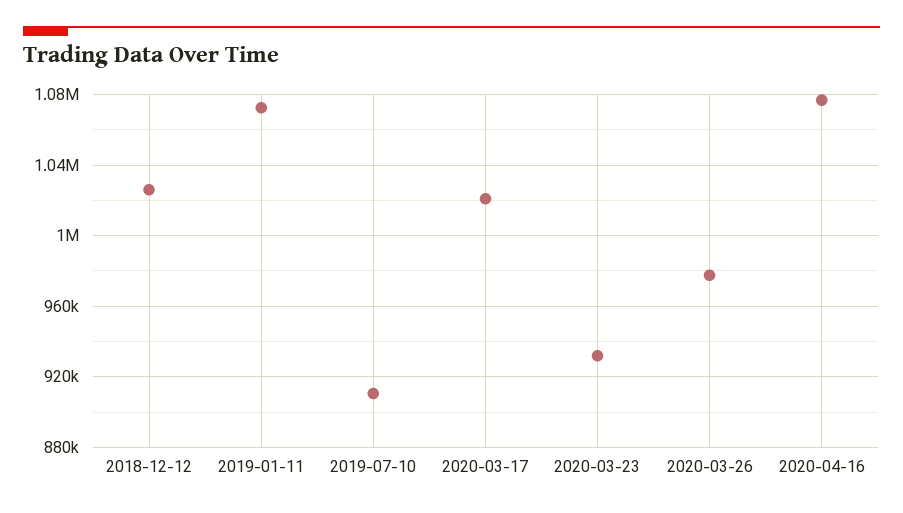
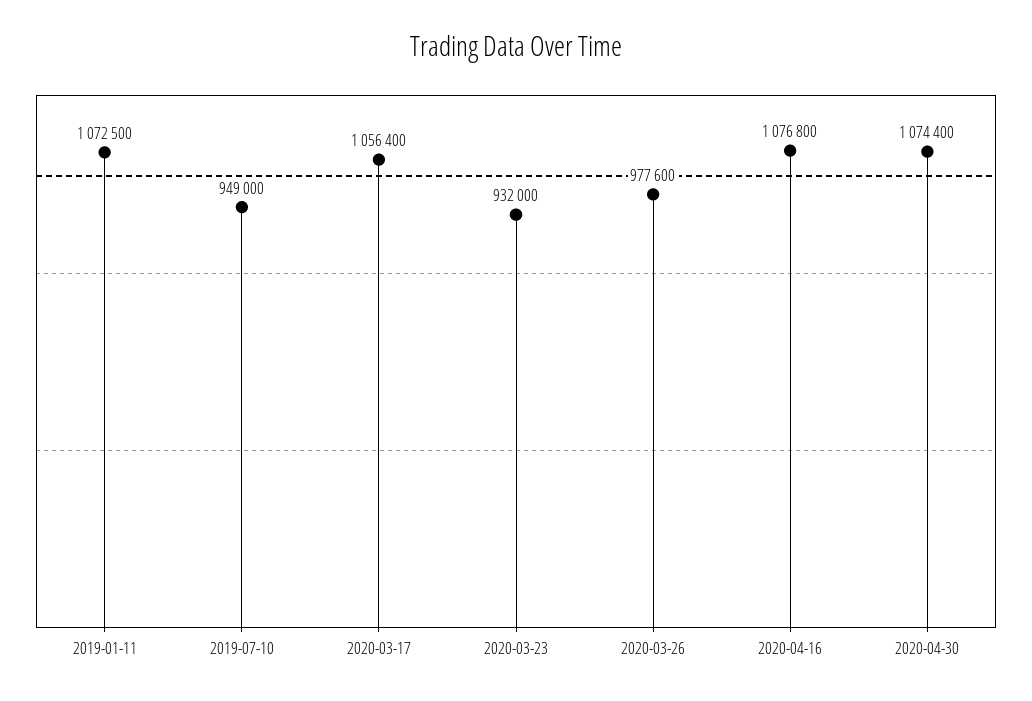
2018-12-12: 1025000 -> none
2019-07-10: 910000 -> 949000
2020-03-17: 1020000 -> 1056400
2020-04-30: none -> 1074400

